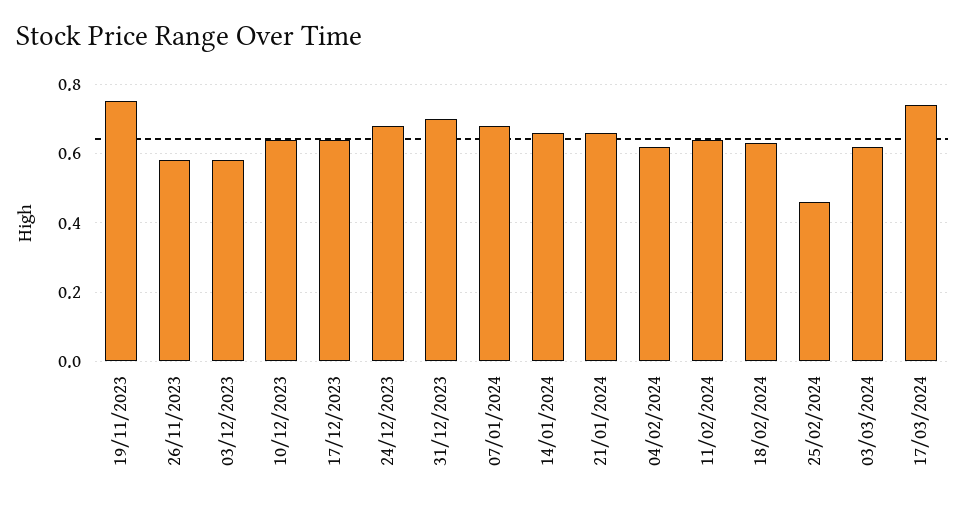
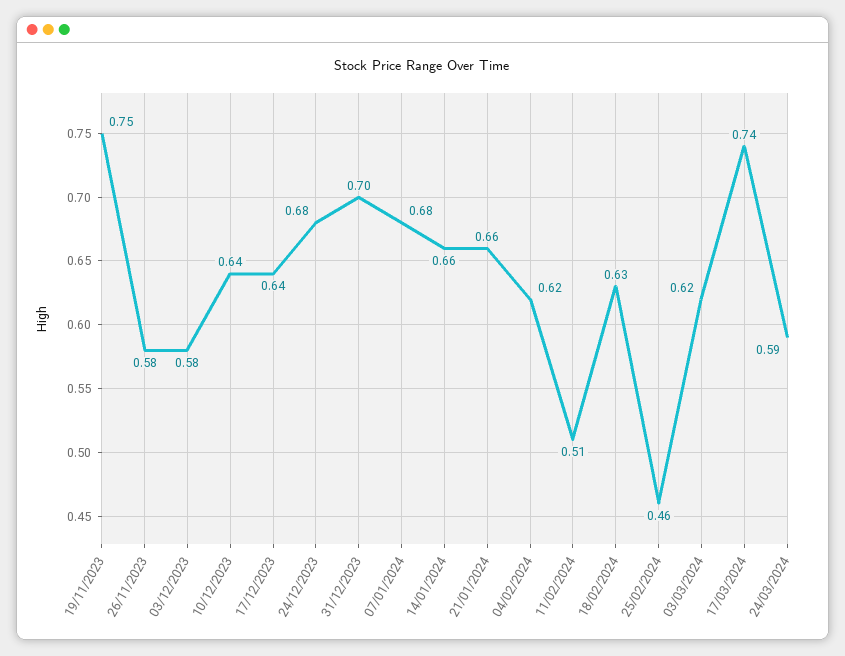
11/02/2024: 0.65 -> 0.51
24/03/2024: none -> 0.59

